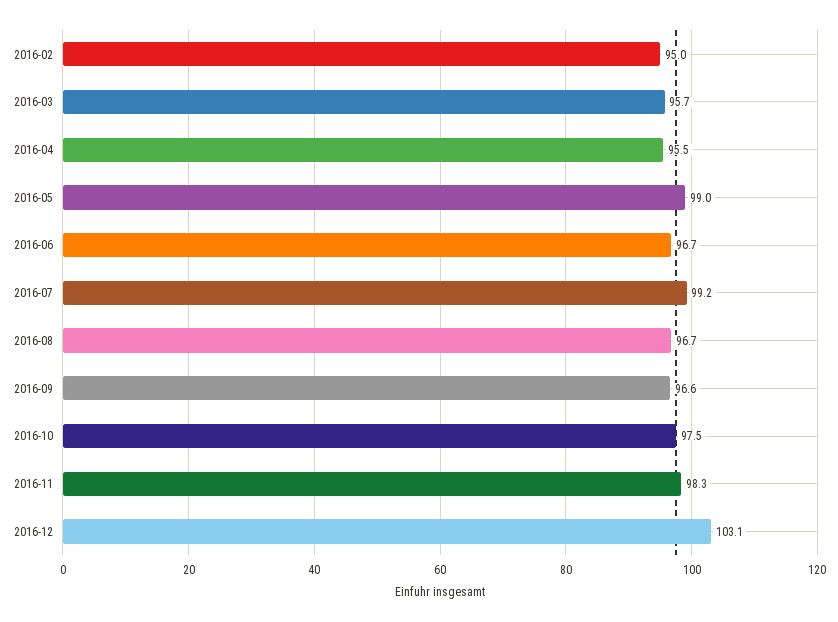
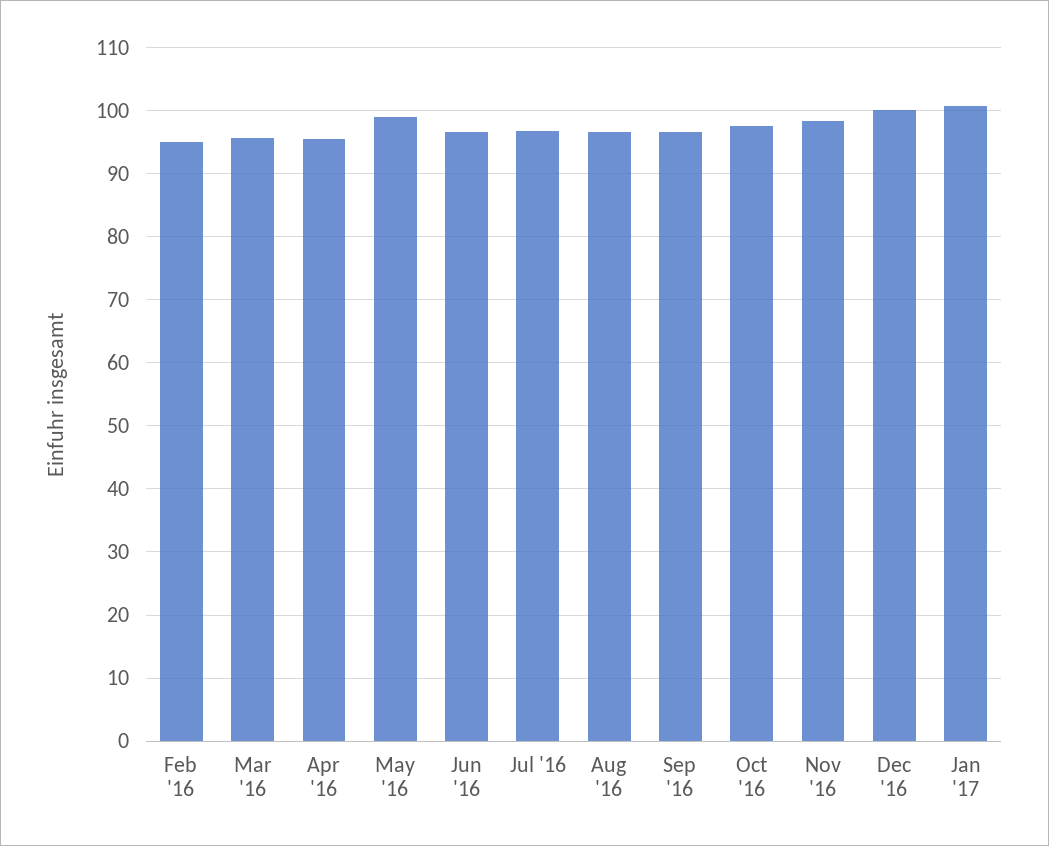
2016-07: 99.2 -> 97
2016-12: 103.1 -> 100
Jan '17: none -> 101

